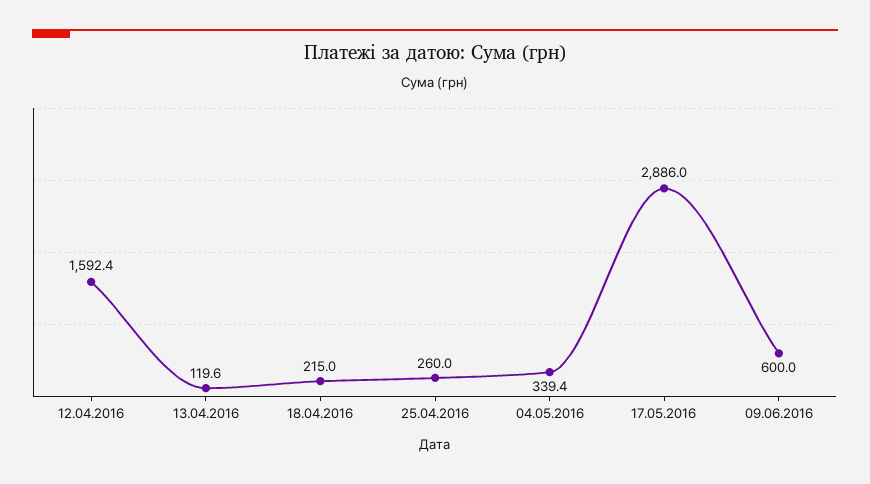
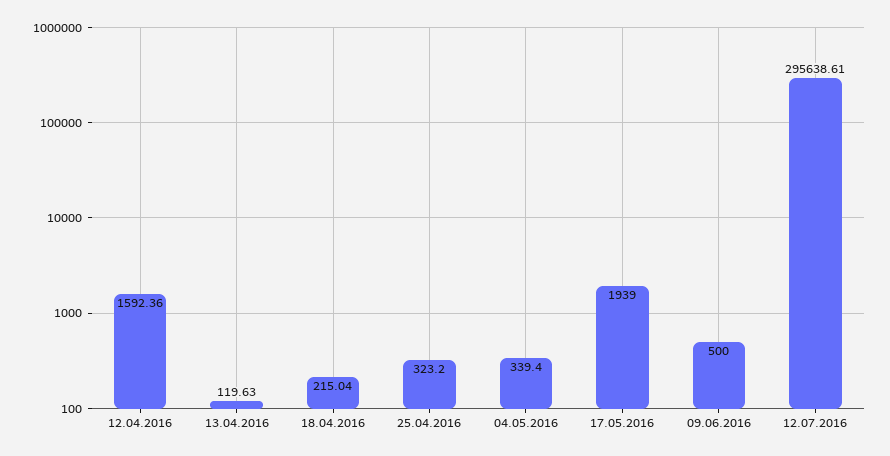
25.04.2016: 260 -> 323.2
17.05.2016: 2886 -> 1939
09.06.2016: 600 -> 500
12.07.2016: none -> 295638.61

